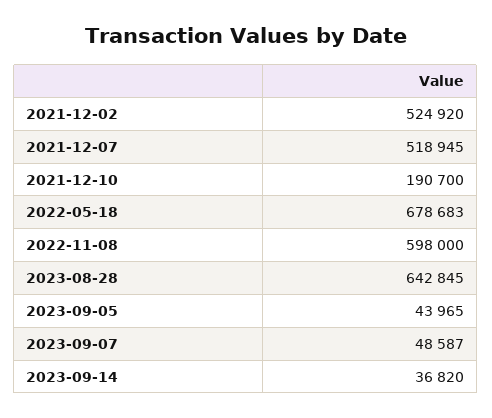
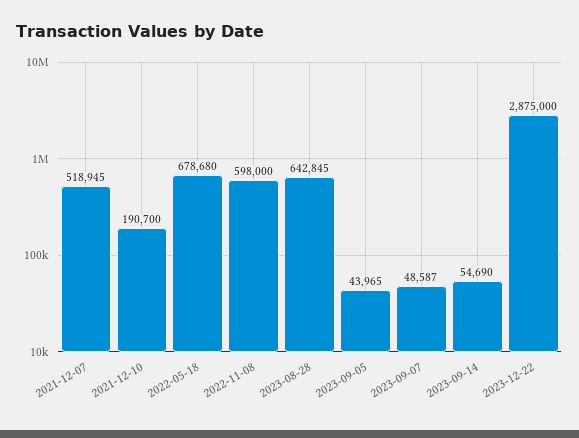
2021-12-02: 524920 -> none
2022-05-18: 678683 -> 678680
2023-09-14: 36820 -> 54690
2023-12-22: none -> 2875000

